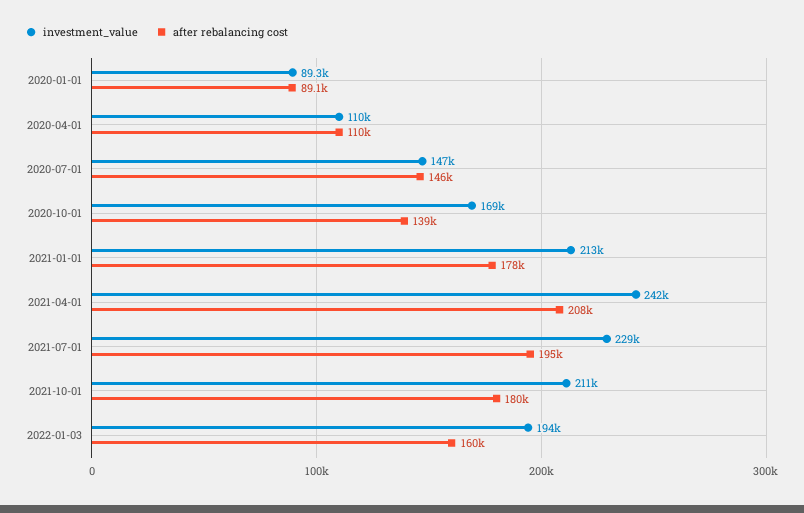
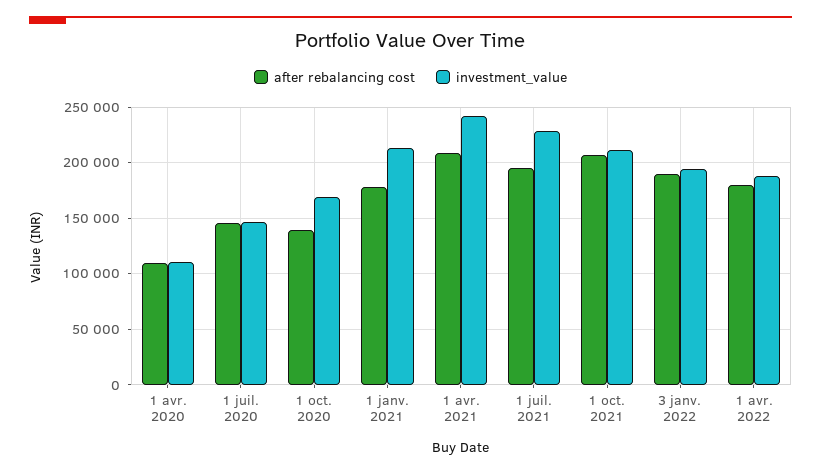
investment_value, 2020-01-01: 89300 -> none
after rebalancing cost, 2020-01-01: 89100 -> none
after rebalancing cost, 2021-10-01: 180000 -> 210000
after rebalancing cost, 2022-01-03: 160000 -> 190000
after rebalancing cost, 1 avr. 2022: none -> 180000
investment_value, 1 avr. 2022: none -> 190000

